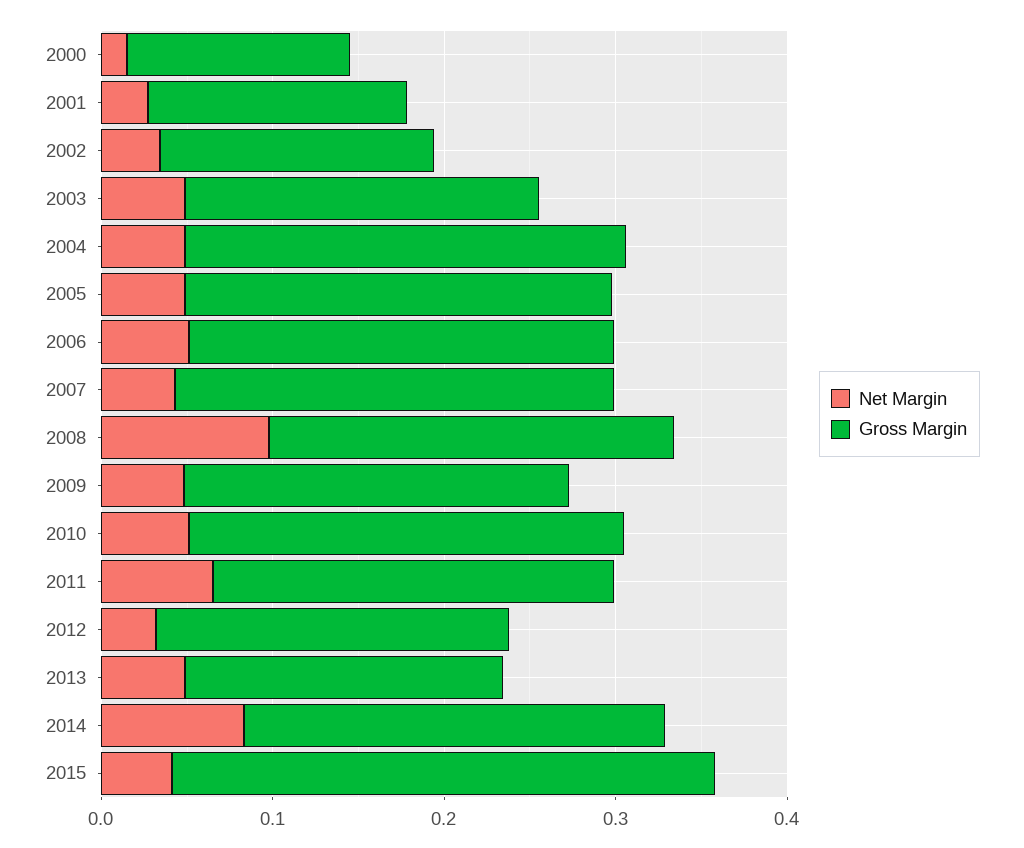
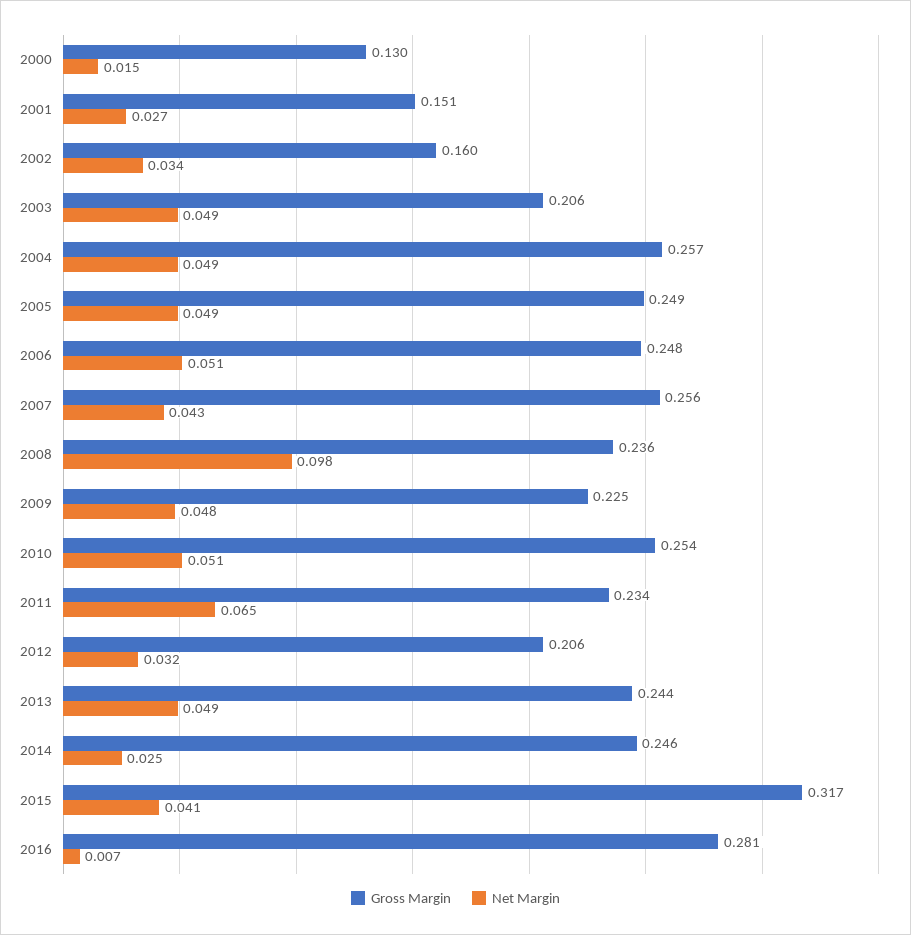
Gross Margin, 2013: 0.18 -> 0.244
Net Margin, 2014: 0.08 -> 0.025
Gross Margin, 2016: none -> 0.281
Net Margin, 2016: none -> 0.007

